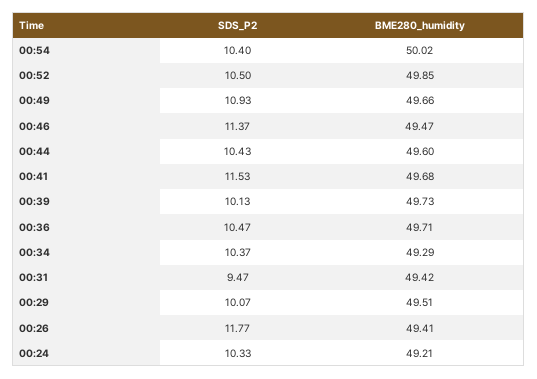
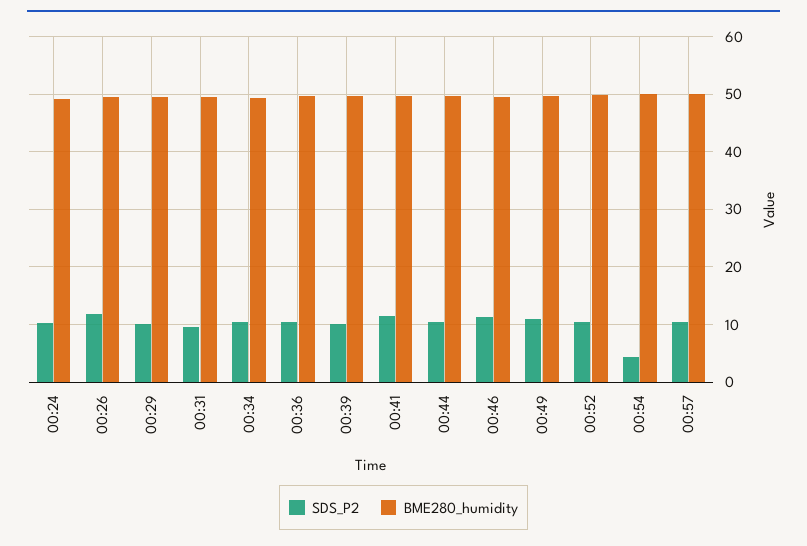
SDS_P2, 00:54: 10.4 -> 4
SDS_P2, 00:57: none -> 10
BME280_humidity, 00:57: none -> 50

